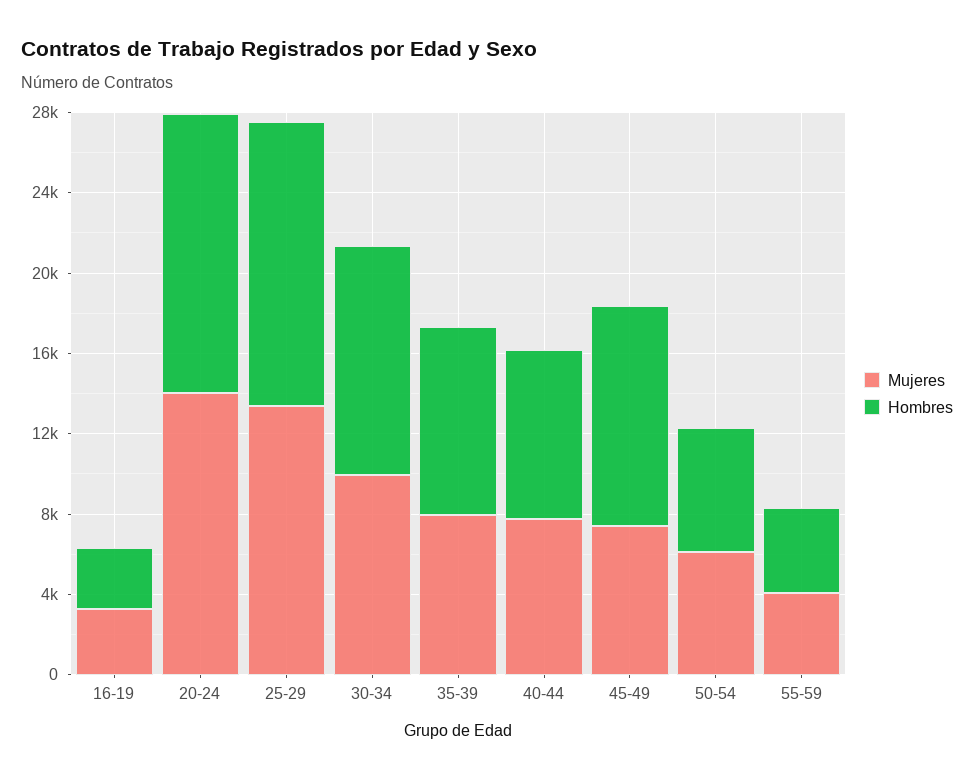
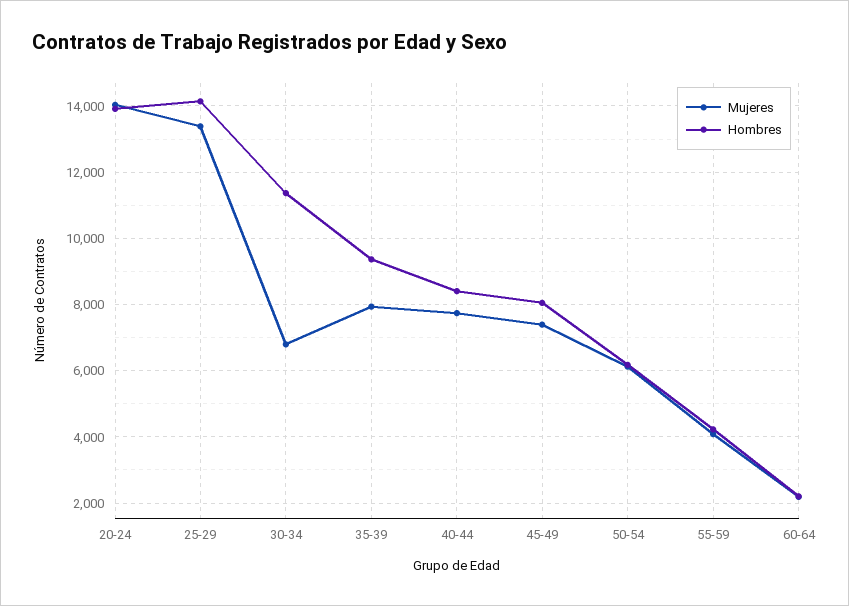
Mujeres, 16-19: 3000 -> none
Hombres, 16-19: 3000 -> none
Mujeres, 30-34: 10000 -> 6800
Hombres, 45-49: 11000 -> 8000
Mujeres, 60-64: none -> 2200
Hombres, 60-64: none -> 2200

